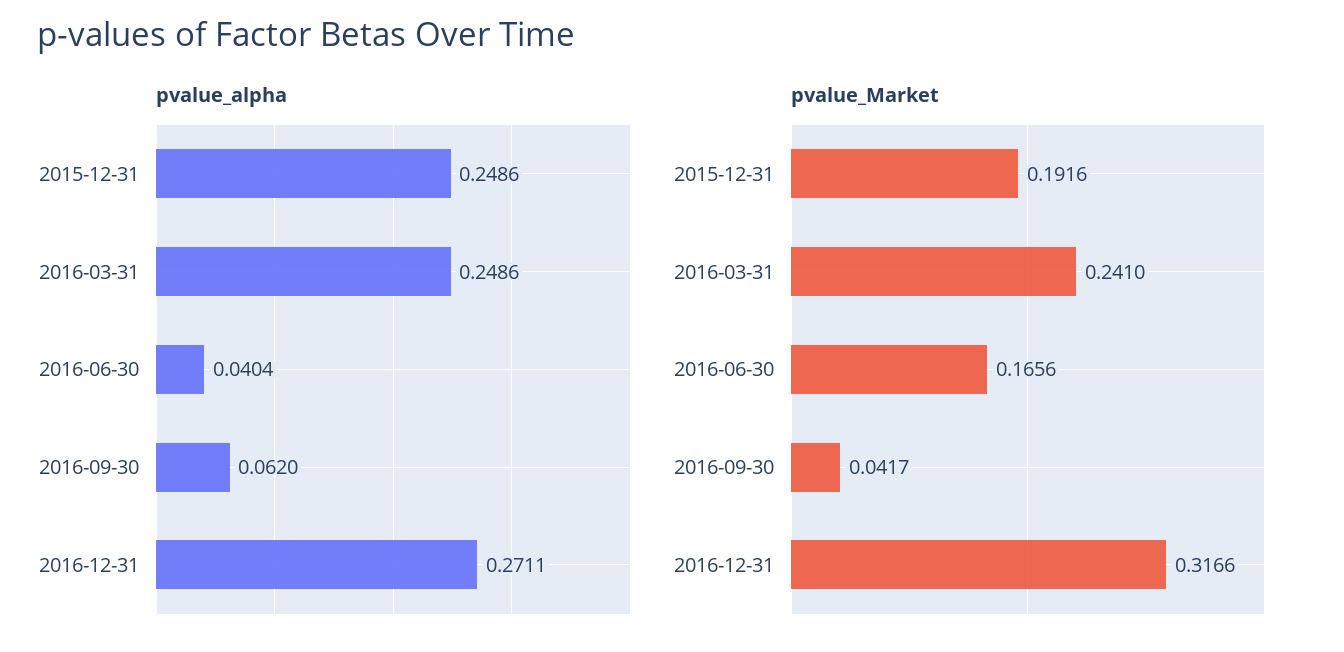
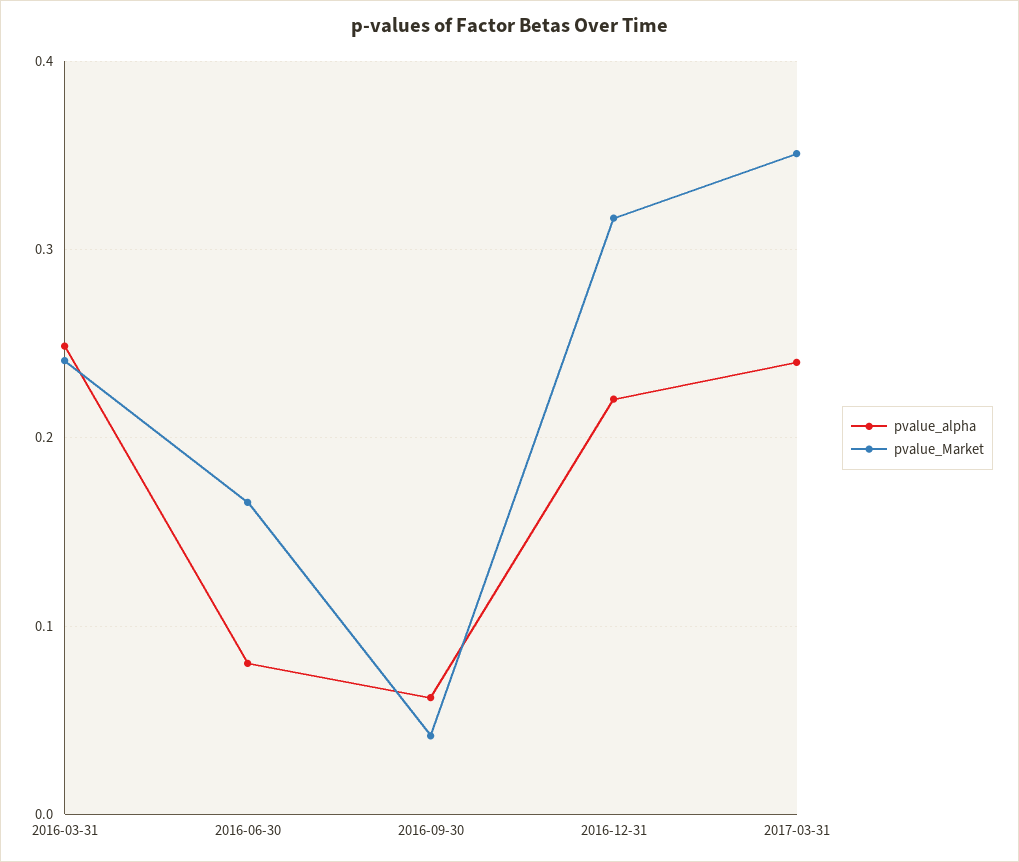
pvalue_alpha, 2015-12-31: 0.2486 -> none
pvalue_alpha, 2016-06-30: 0.0404 -> 0.08
pvalue_alpha, 2016-12-31: 0.2711 -> 0.22
pvalue_Market, 2015-12-31: 0.1916 -> none
pvalue_alpha, 2017-03-31: none -> 0.24
pvalue_Market, 2017-03-31: none -> 0.35

